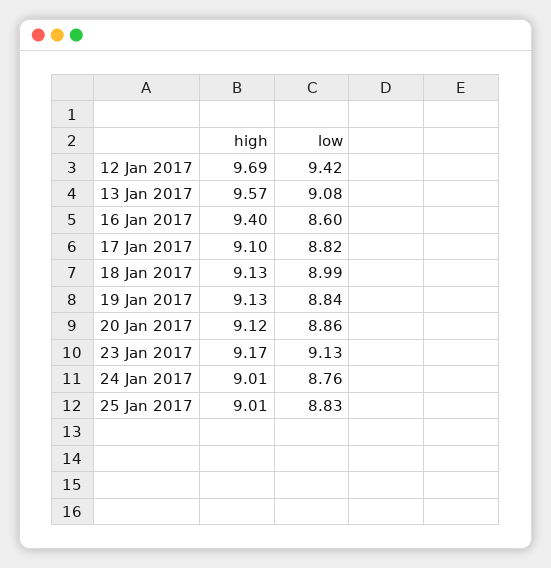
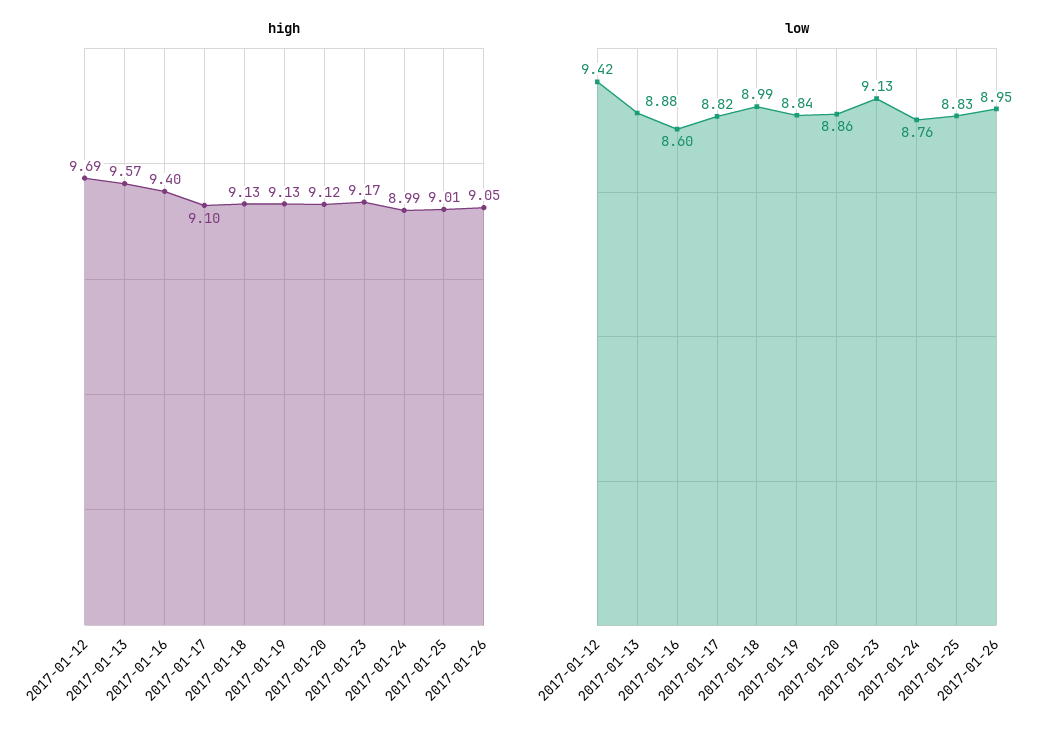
low, 13 Jan 2017: 9.08 -> 8.88
high, 24 Jan 2017: 9.01 -> 8.99
high, 2017-01-26: none -> 9.05
low, 2017-01-26: none -> 8.95

